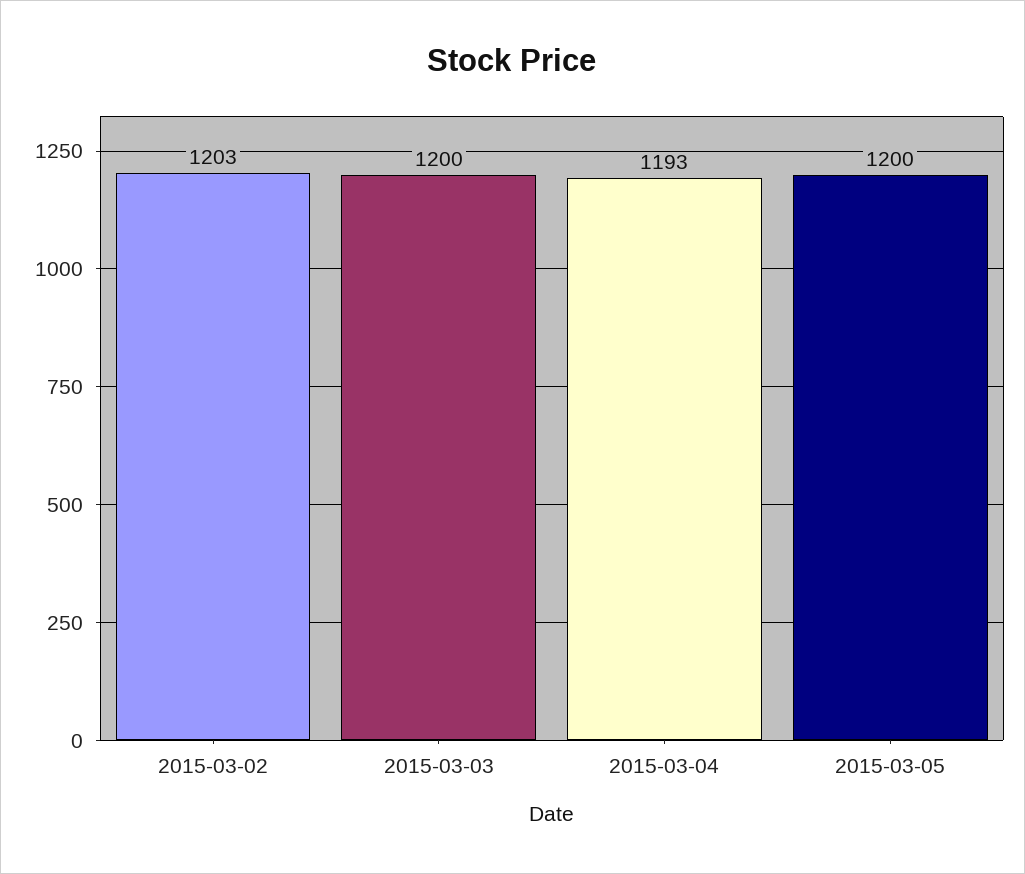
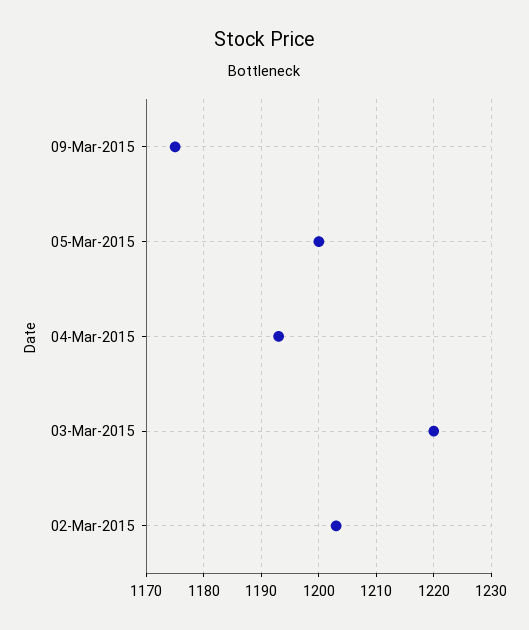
2015-03-03: 1200 -> 1220
09-Mar-2015: none -> 1175

